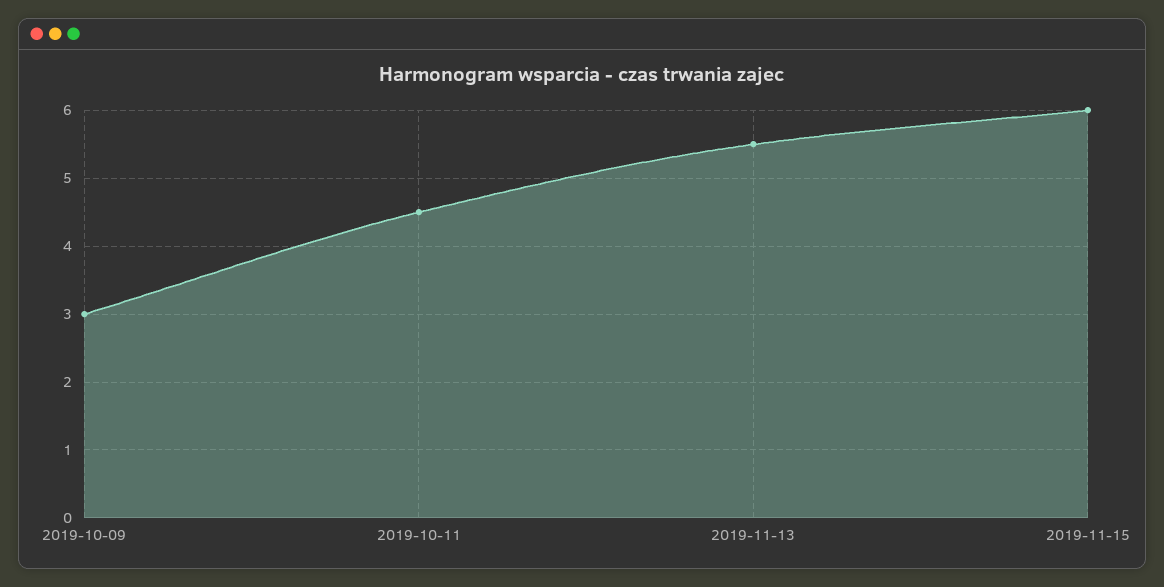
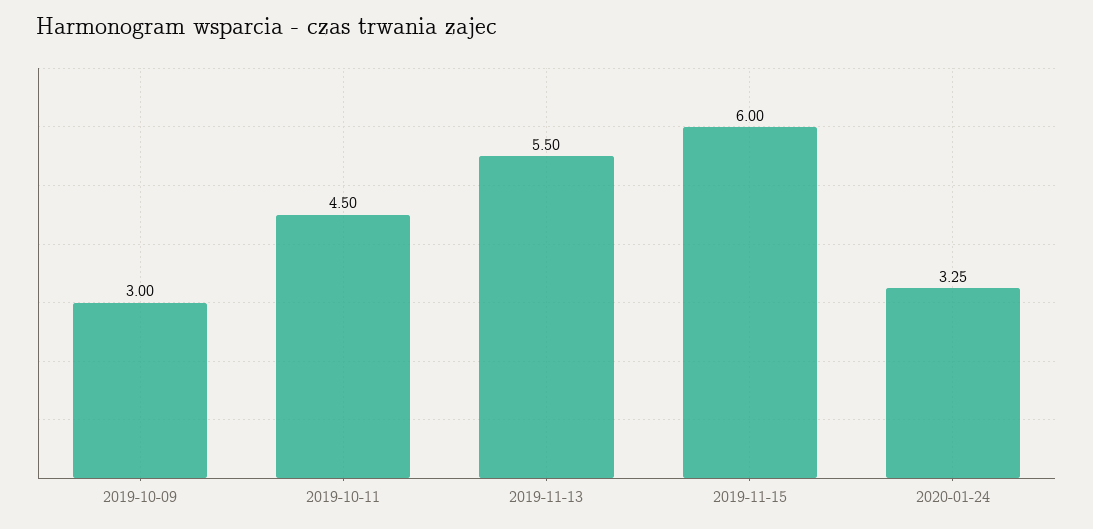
2020-01-24: none -> 3.25

